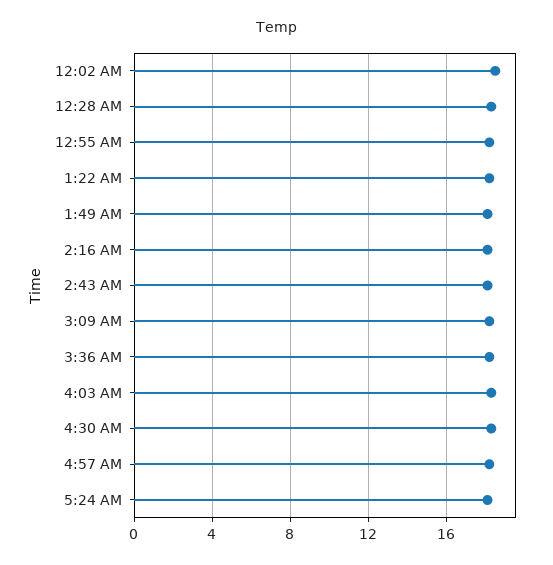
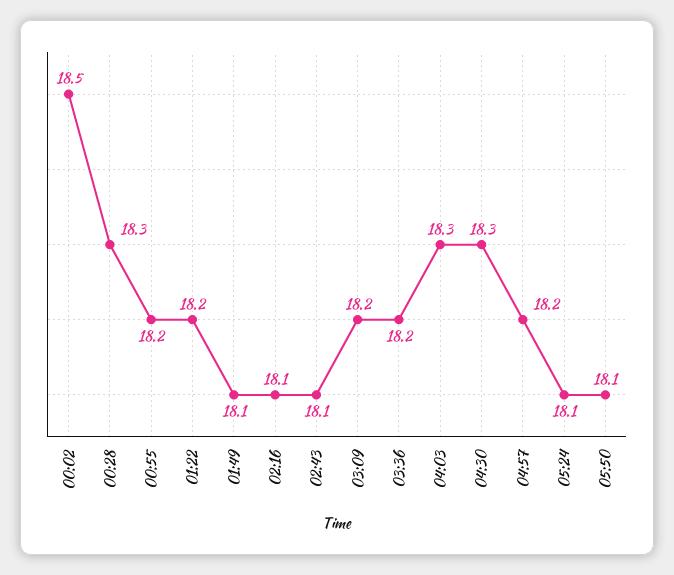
05:50: none -> 18.1

